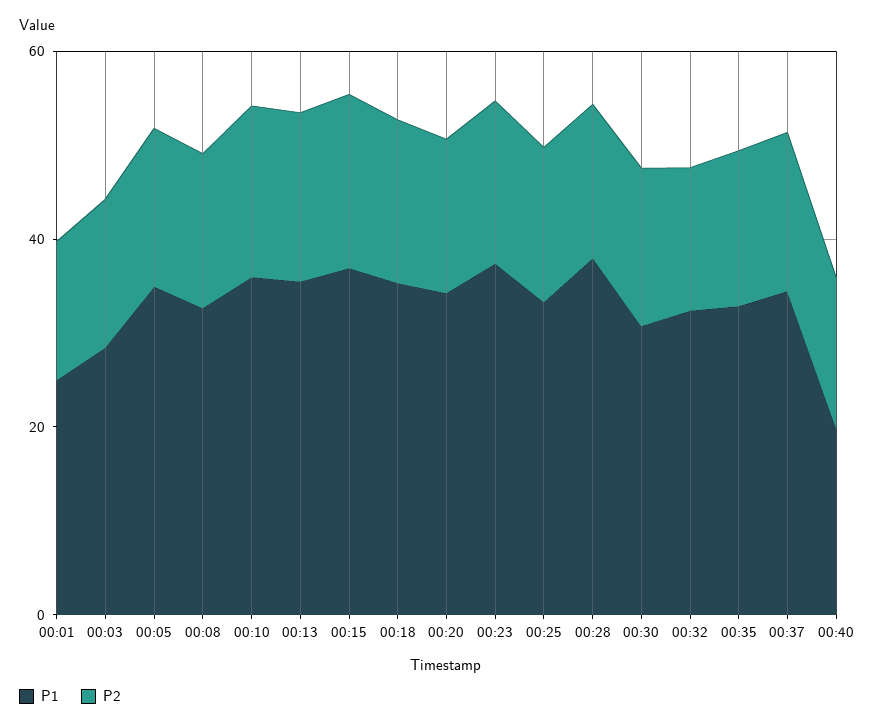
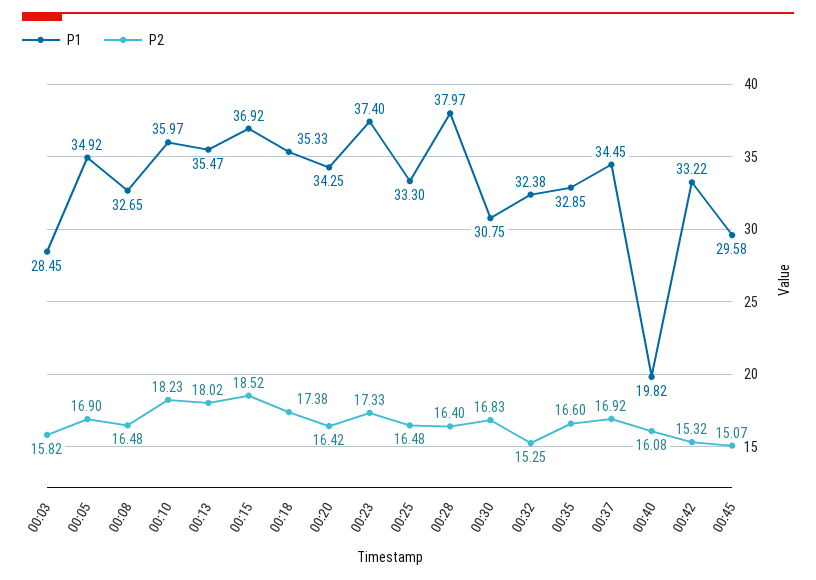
P1, 00:01: 25 -> none
P2, 00:01: 15 -> none
P1, 00:42: none -> 33.22
P2, 00:42: none -> 15.32
P1, 00:45: none -> 29.58
P2, 00:45: none -> 15.07

